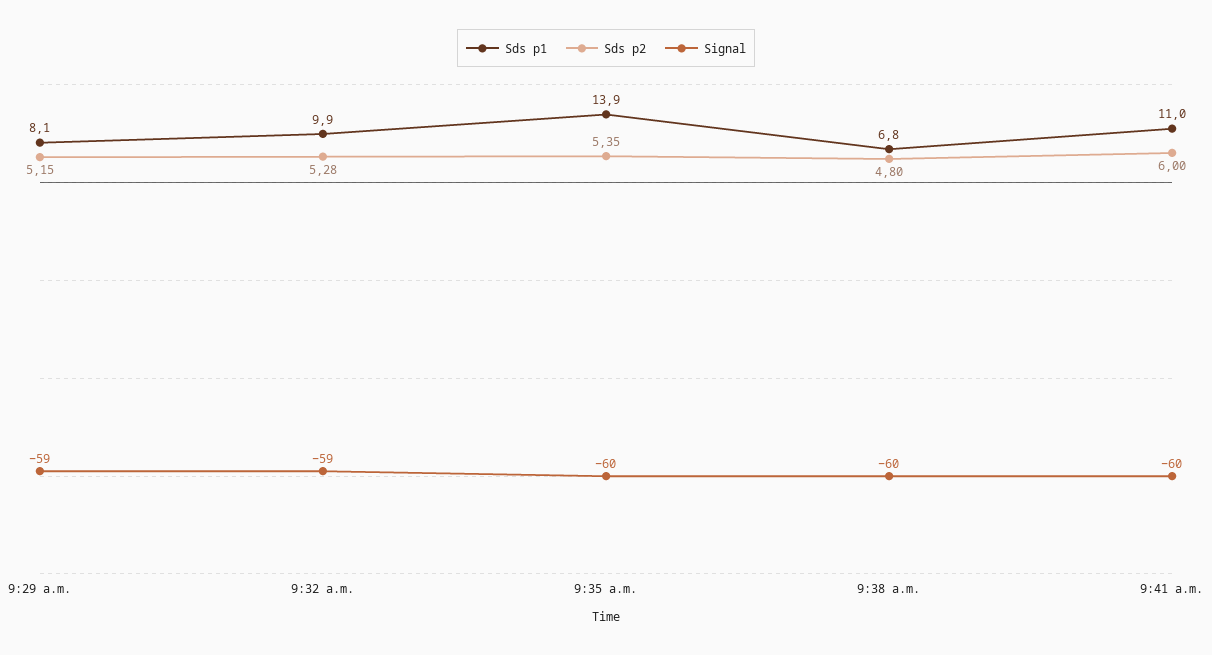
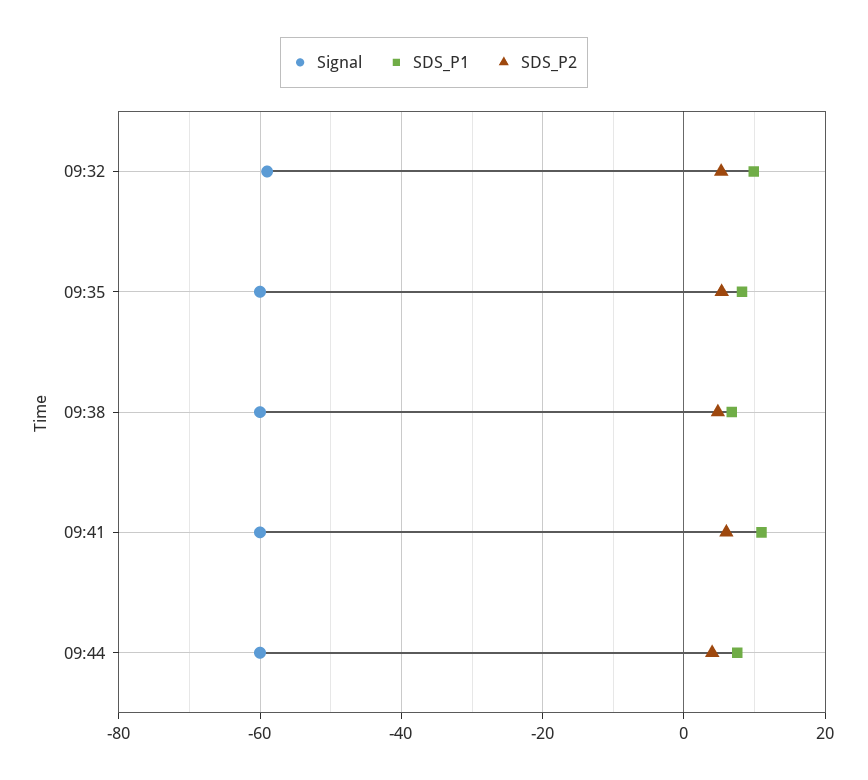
Sds p1, 9:29 a.m.: 8.1 -> none
Sds p2, 9:29 a.m.: 5.15 -> none
Signal, 9:29 a.m.: -59 -> none
Sds p1, 9:35 a.m.: 13.9 -> 8
Signal, 09:44: none -> -60
Sds p1, 09:44: none -> 8
Sds p2, 09:44: none -> 4

